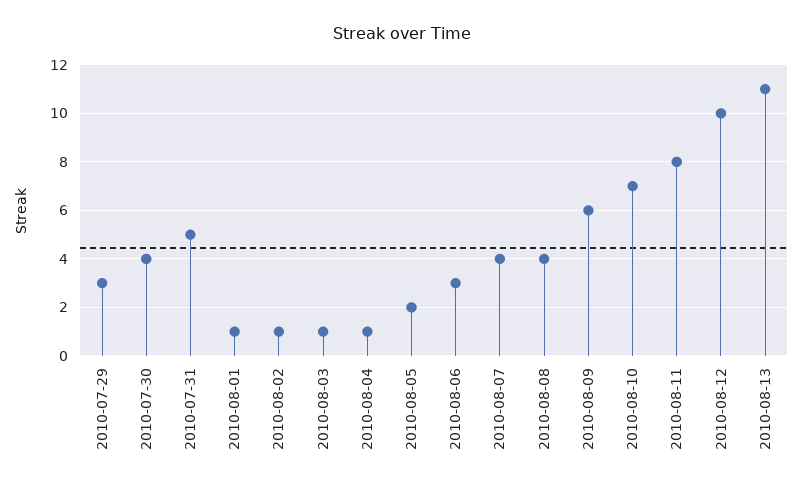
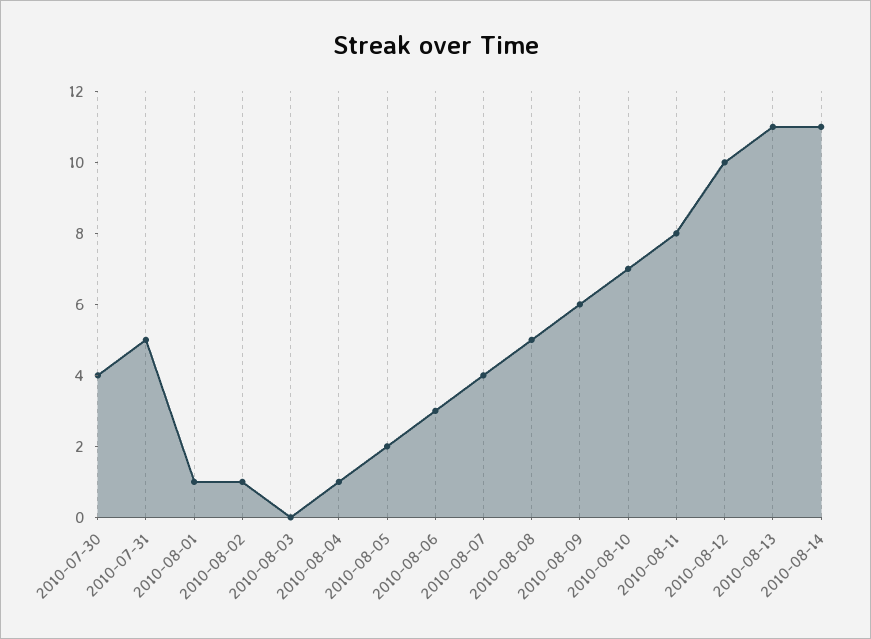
2010-07-29: 3 -> none
2010-08-03: 1 -> 0
2010-08-08: 4 -> 5
2010-08-14: none -> 11

